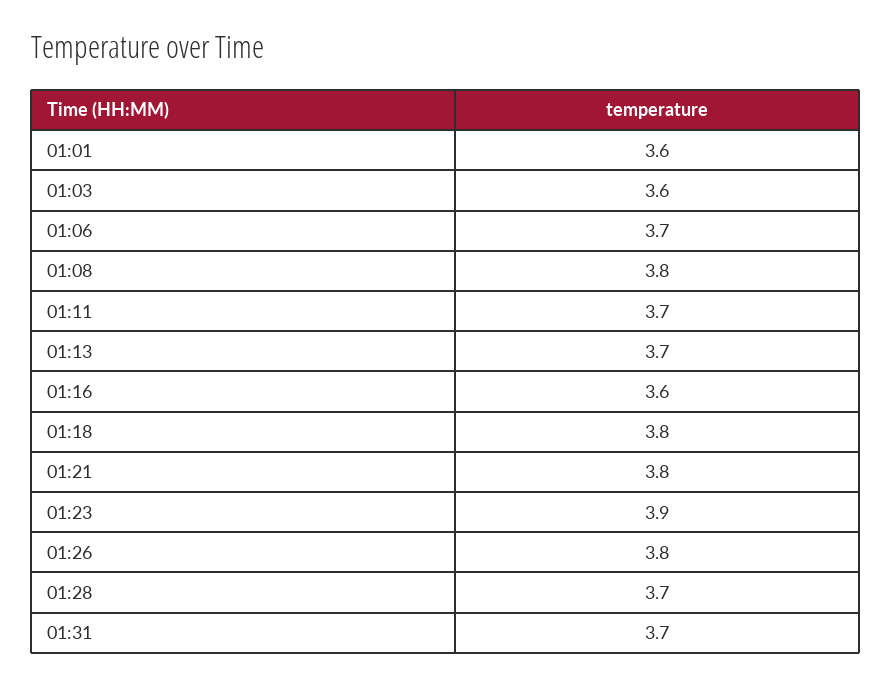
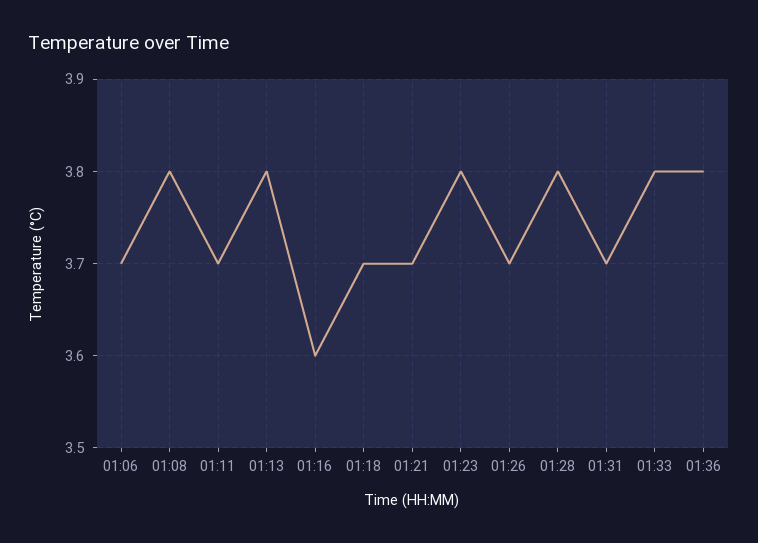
01:01: 3.6 -> none
01:03: 3.6 -> none
01:13: 3.7 -> 3.8
01:18: 3.8 -> 3.7
01:21: 3.8 -> 3.7
01:23: 3.9 -> 3.8
01:26: 3.8 -> 3.7
01:28: 3.7 -> 3.8
01:33: none -> 3.8
01:36: none -> 3.8

